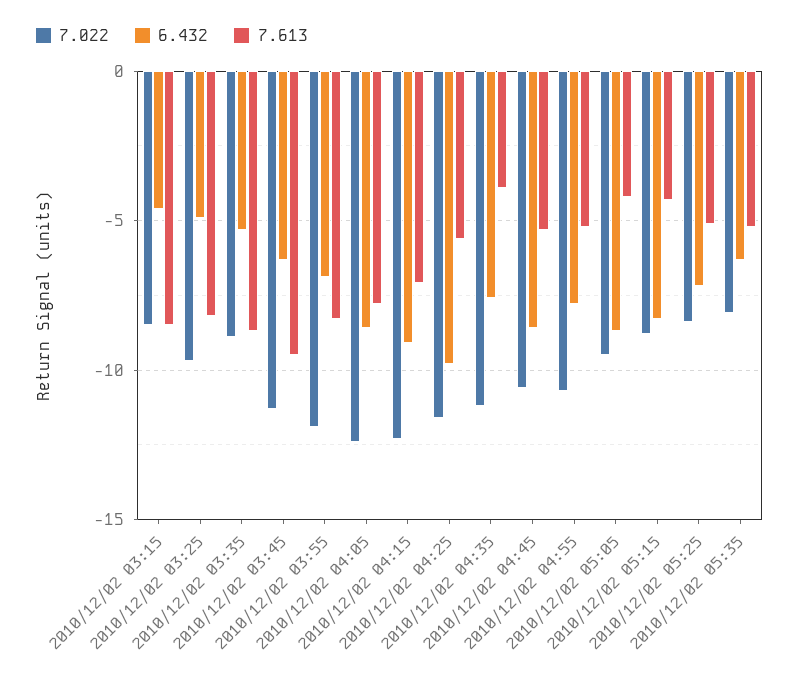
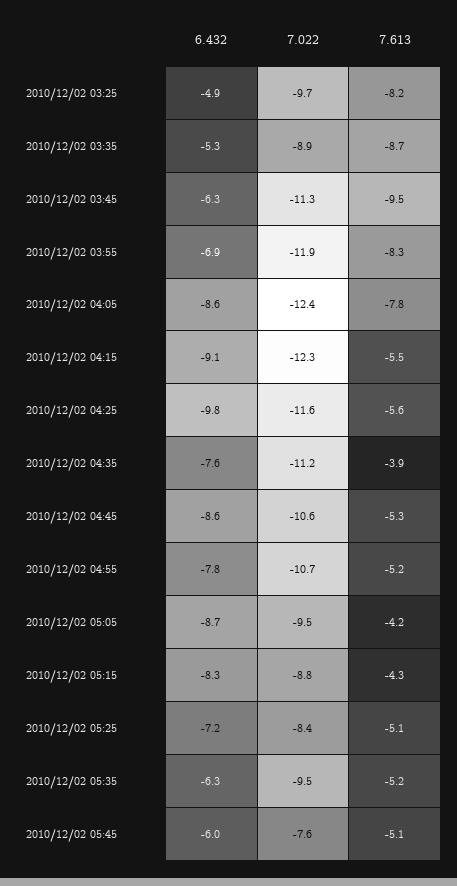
7.022, 2010/12/02 03:15: -8.5 -> none
6.432, 2010/12/02 03:15: -4.5 -> none
7.613, 2010/12/02 03:15: -8.5 -> none
7.613, 2010/12/02 04:15: -7 -> -5.5
7.022, 2010/12/02 05:35: -8 -> -9.5
6.432, 2010/12/02 05:45: none -> -6
7.022, 2010/12/02 05:45: none -> -7.6
7.613, 2010/12/02 05:45: none -> -5.1

